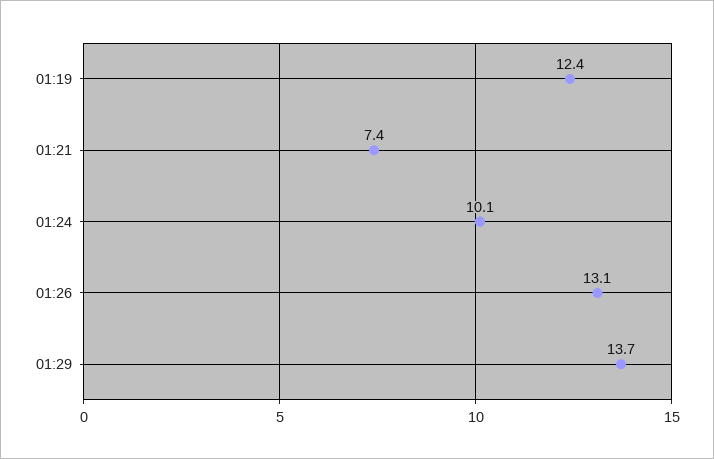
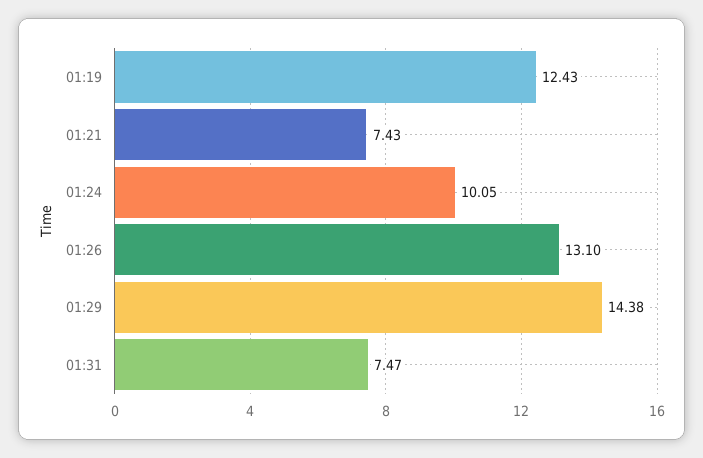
01:29: 13.7 -> 14.38
01:31: none -> 7.47

